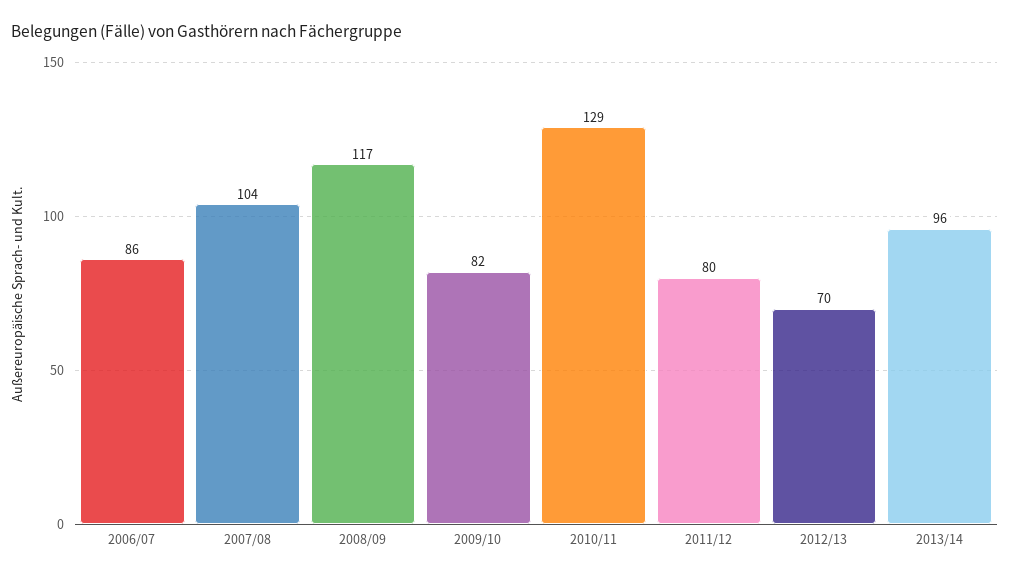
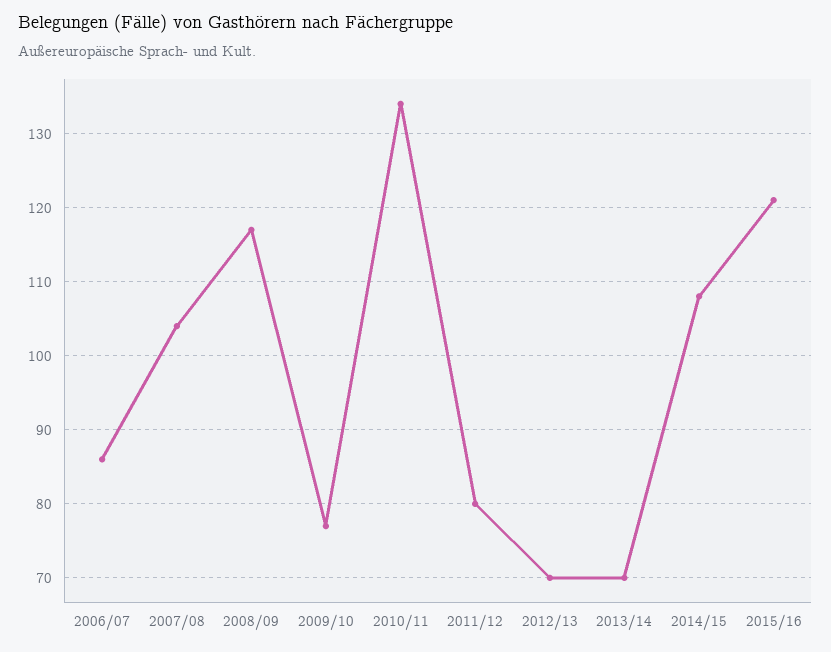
2009/10: 82 -> 77
2010/11: 129 -> 134
2013/14: 96 -> 70
2014/15: none -> 108
2015/16: none -> 121

